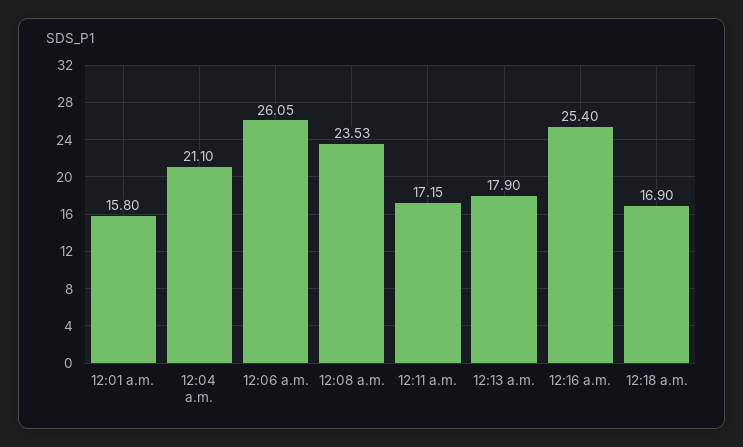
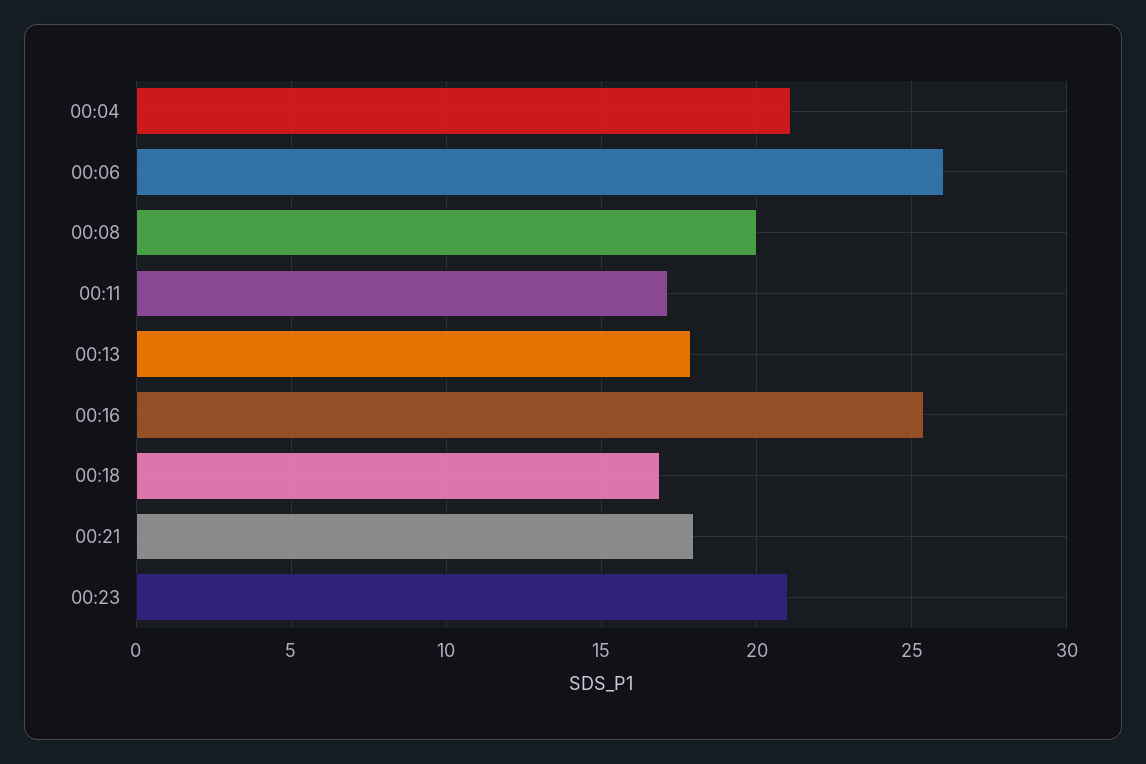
12:01 a.m.: 15.8 -> none
12:08 a.m.: 23.53 -> 20
00:21: none -> 18
00:23: none -> 21

